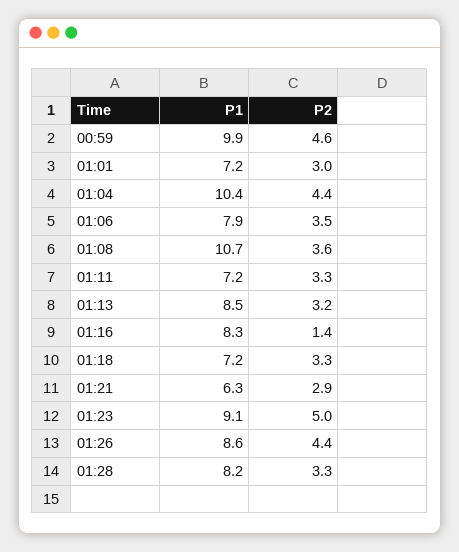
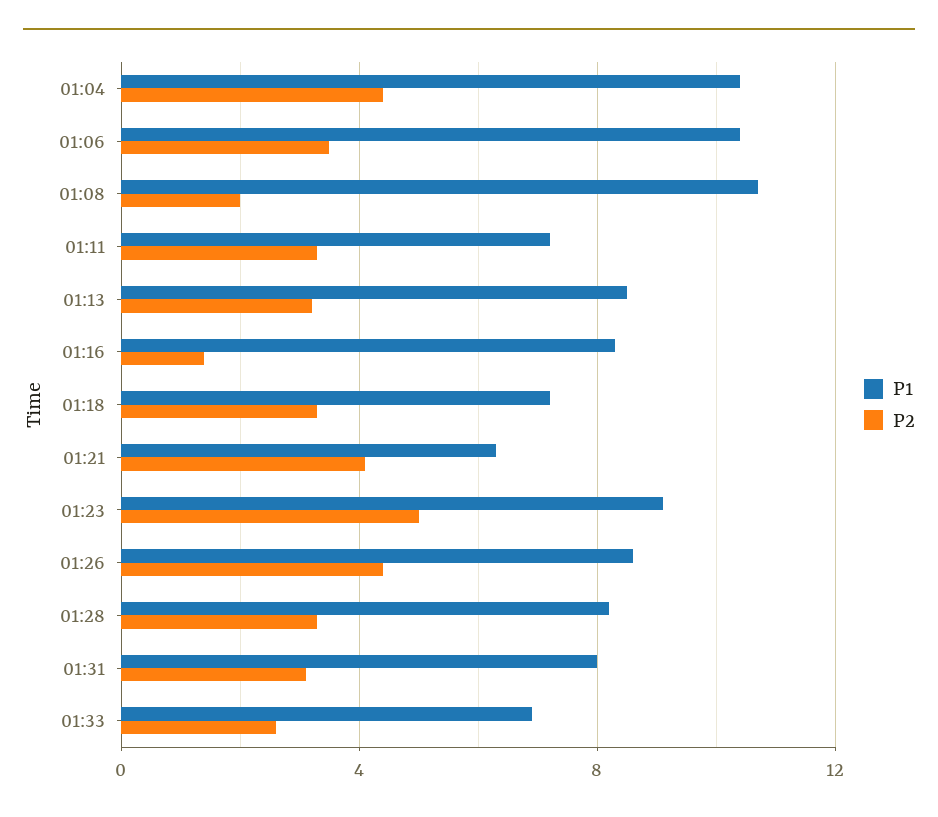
P1, 00:59: 9.9 -> none
P2, 00:59: 4.6 -> none
P1, 01:01: 7.2 -> none
P2, 01:01: 3 -> none
P1, 01:06: 7.9 -> 10.5
P2, 01:08: 3.6 -> 2
P2, 01:21: 2.9 -> 4
P1, 01:31: none -> 8
P2, 01:31: none -> 3
P1, 01:33: none -> 7
P2, 01:33: none -> 2.5

